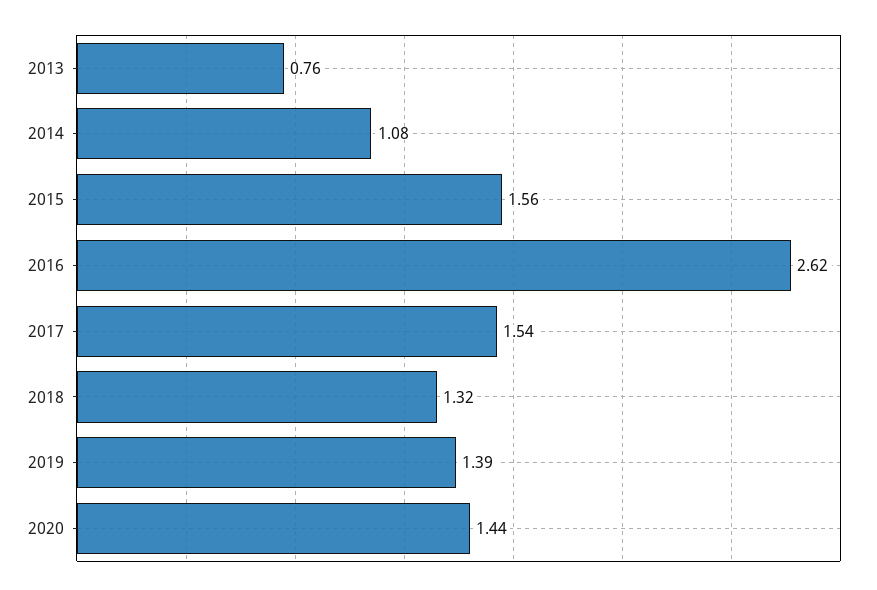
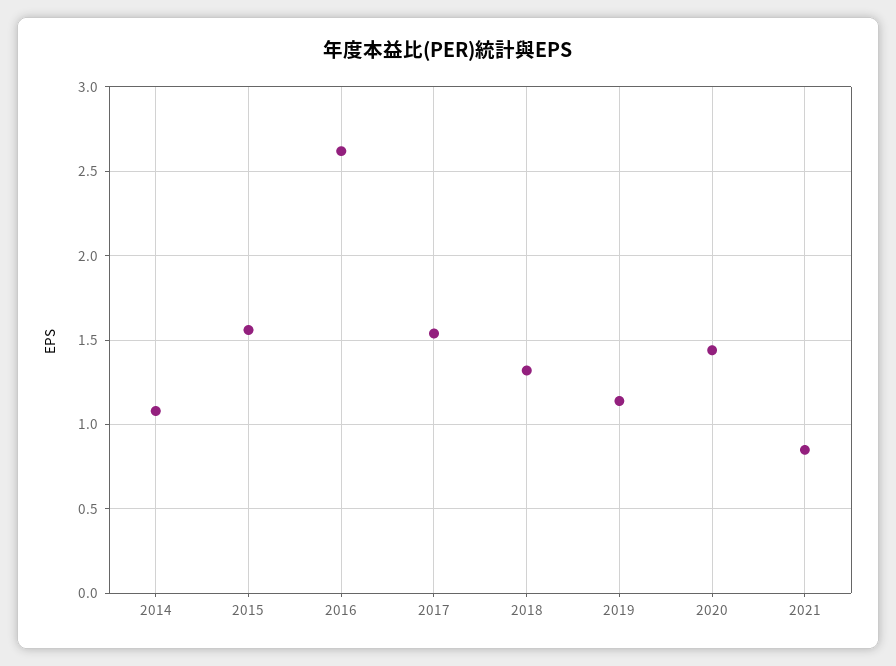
2013: 0.76 -> none
2019: 1.39 -> 1.15
2021: none -> 0.85

